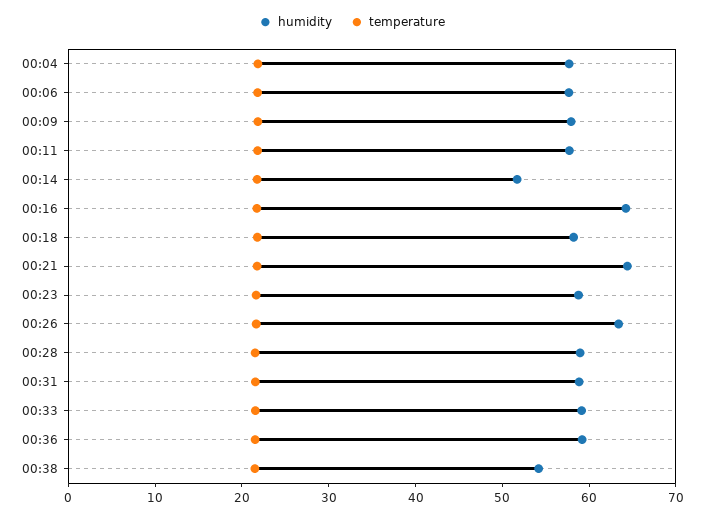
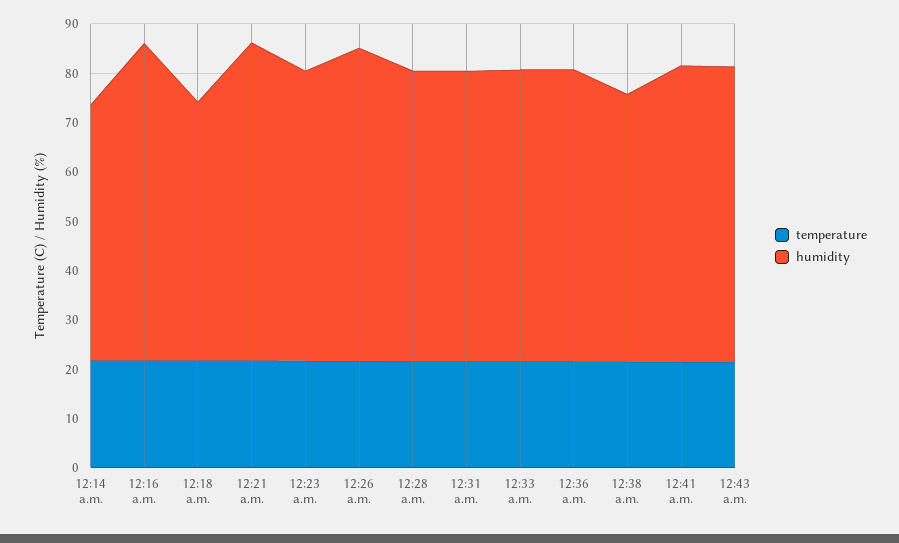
humidity, 00:04: 58 -> none
temperature, 00:04: 22 -> none
humidity, 00:06: 58 -> none
temperature, 00:06: 22 -> none
humidity, 00:09: 58 -> none
temperature, 00:09: 22 -> none
humidity, 00:11: 58 -> none
temperature, 00:11: 22 -> none
humidity, 00:18: 58 -> 52
temperature, 12:41 a.m.: none -> 22
humidity, 12:41 a.m.: none -> 60
temperature, 12:43 a.m.: none -> 22
humidity, 12:43 a.m.: none -> 60

